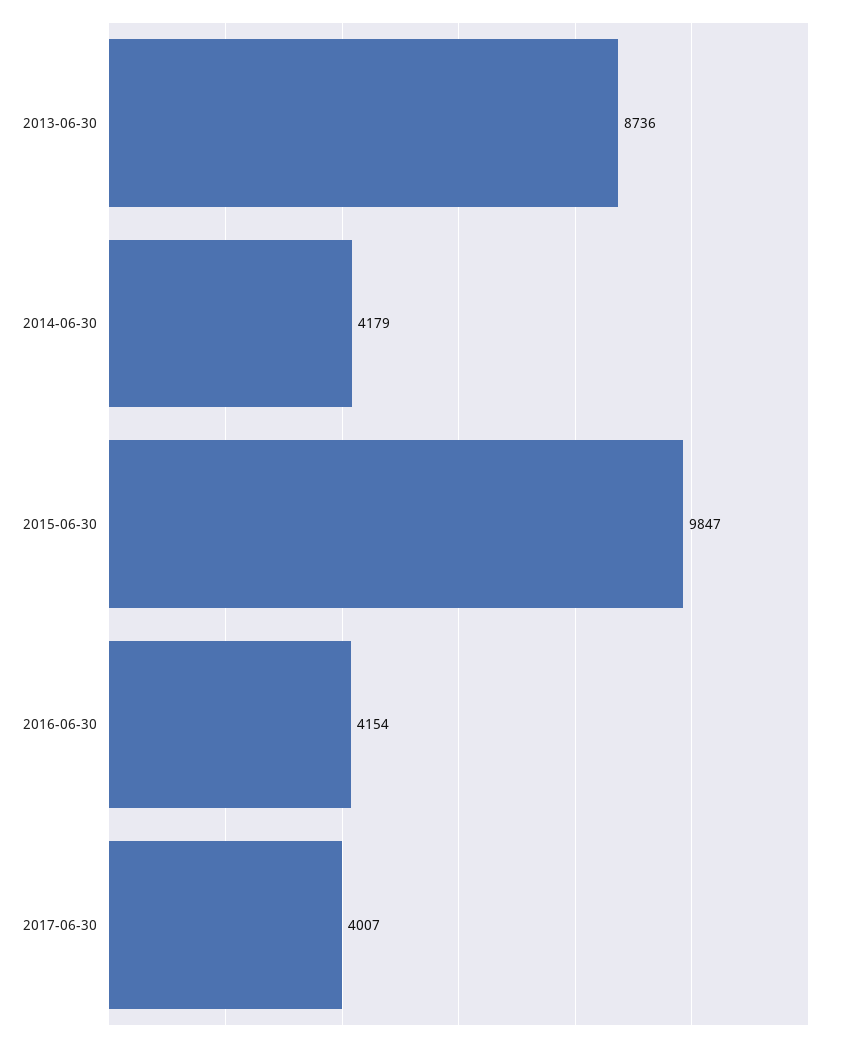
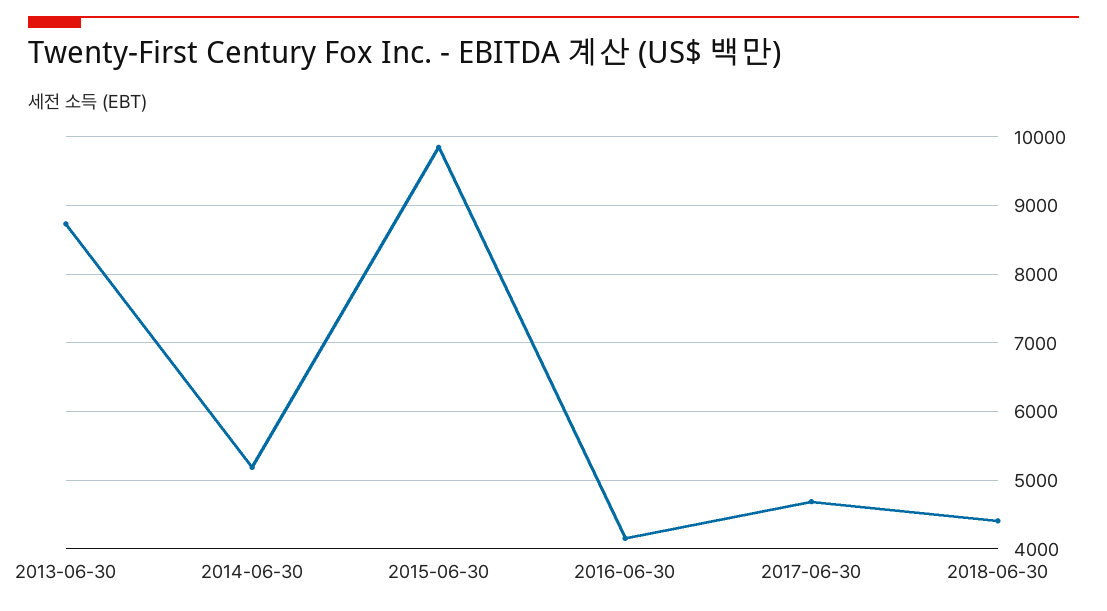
2014-06-30: 4179 -> 5200
2017-06-30: 4007 -> 4700
2018-06-30: none -> 4400

